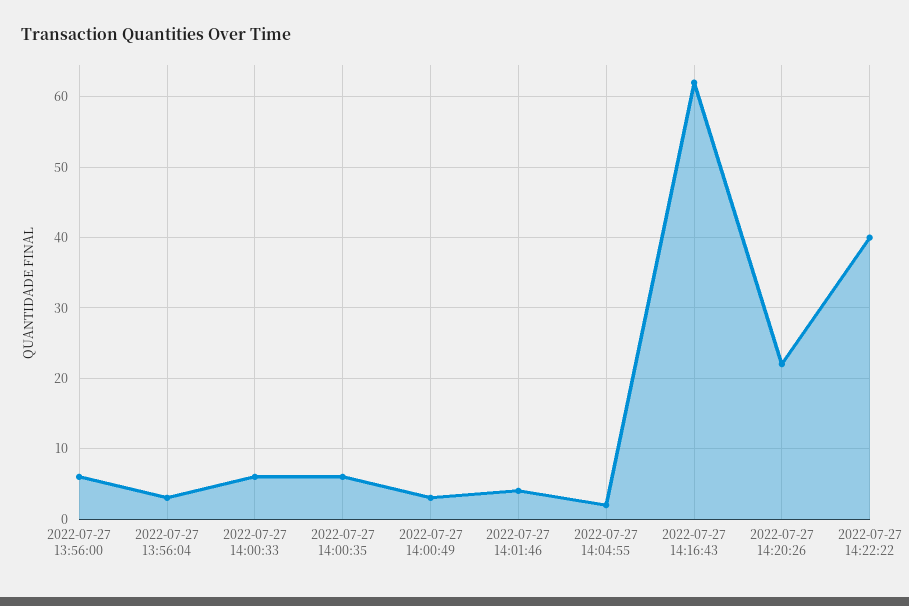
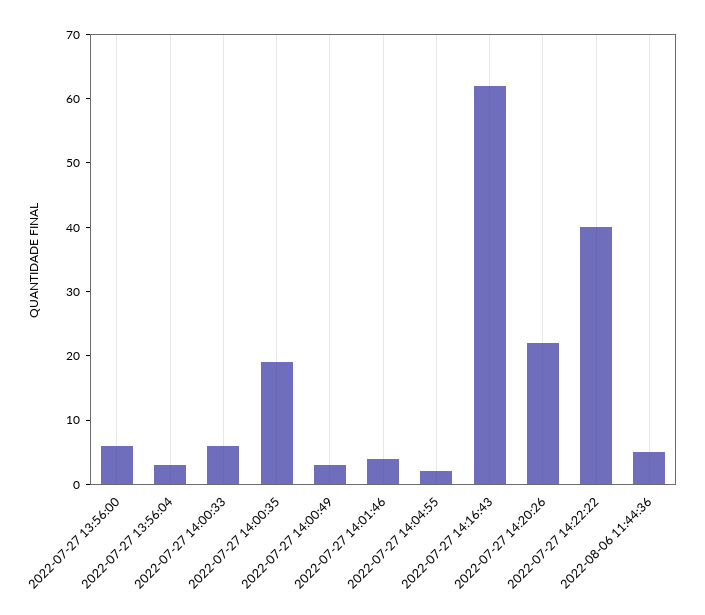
2022-07-27 14:00:35: 6 -> 20
2022-08-06 11:44:36: none -> 5

